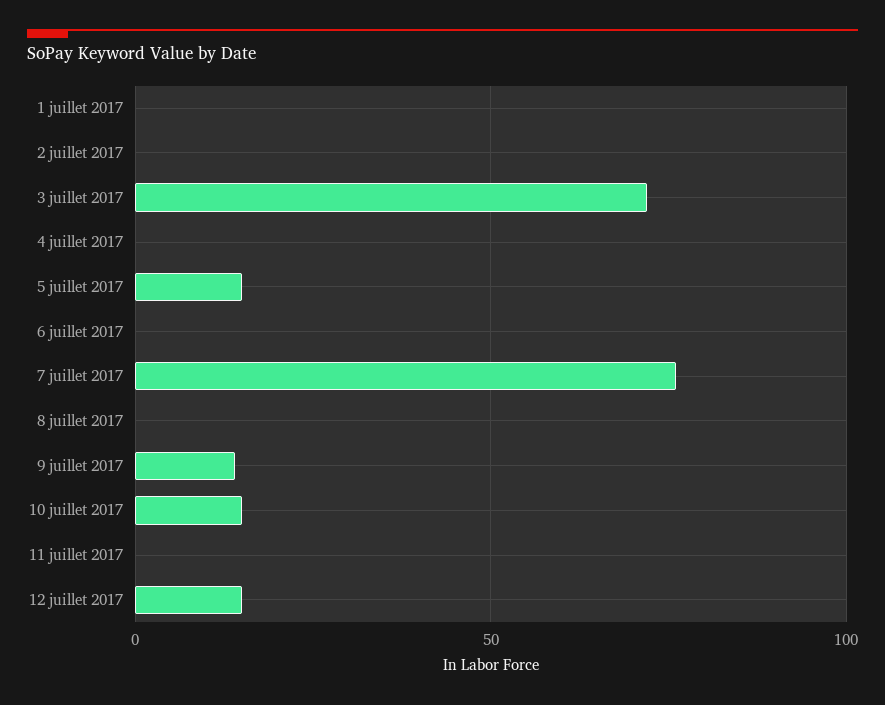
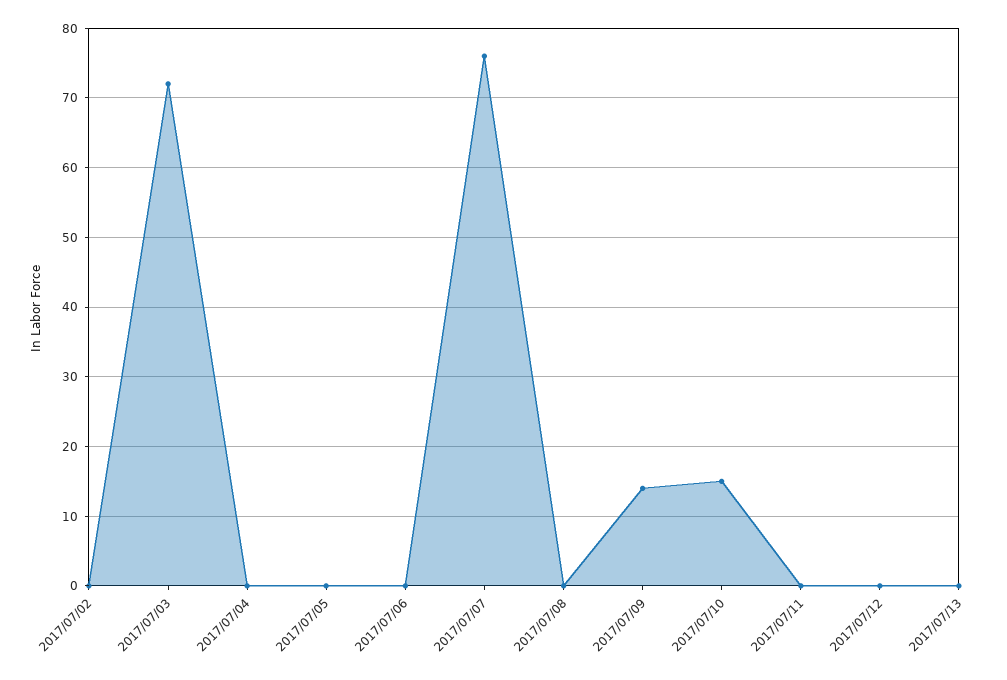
1 juillet 2017: 0 -> none
5 juillet 2017: 15 -> 0
12 juillet 2017: 15 -> 0
2017/07/13: none -> 0

